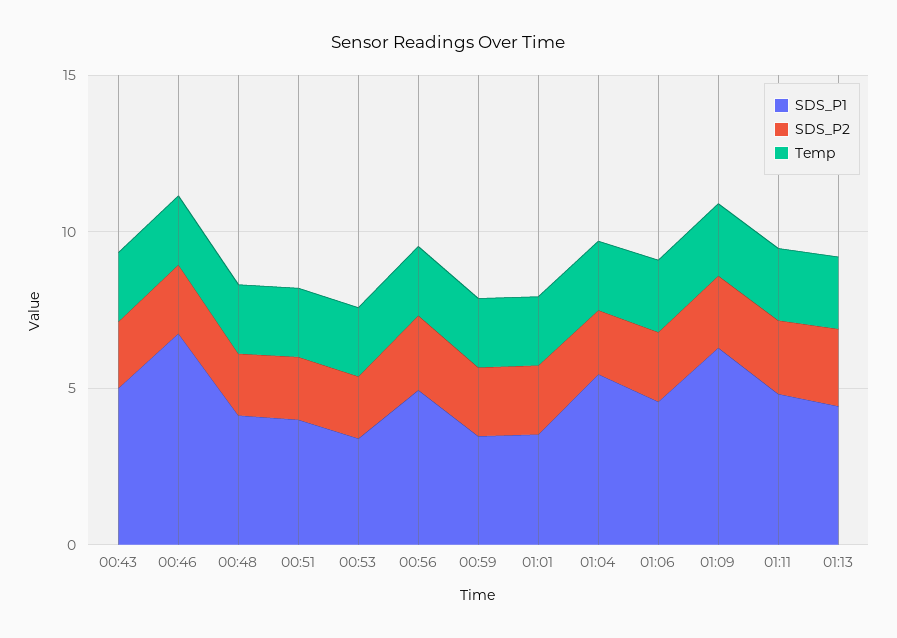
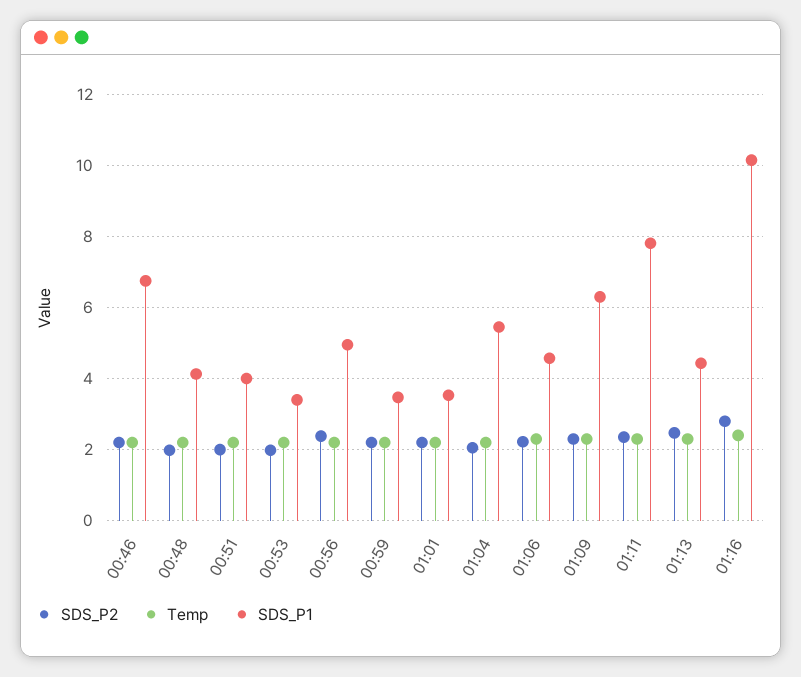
SDS_P1, 00:43: 5 -> none
SDS_P2, 00:43: 2 -> none
Temp, 00:43: 2 -> none
SDS_P1, 01:11: 5 -> 7.8
SDS_P2, 01:16: none -> 2.8
Temp, 01:16: none -> 2.4
SDS_P1, 01:16: none -> 10.2

